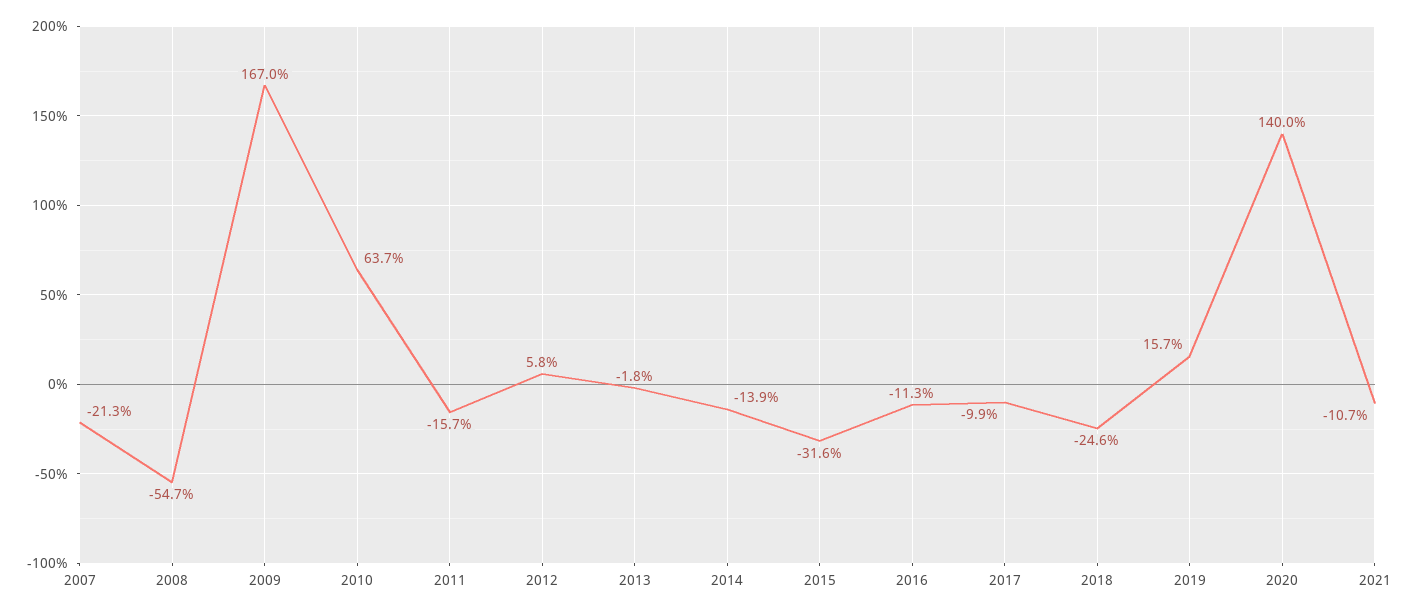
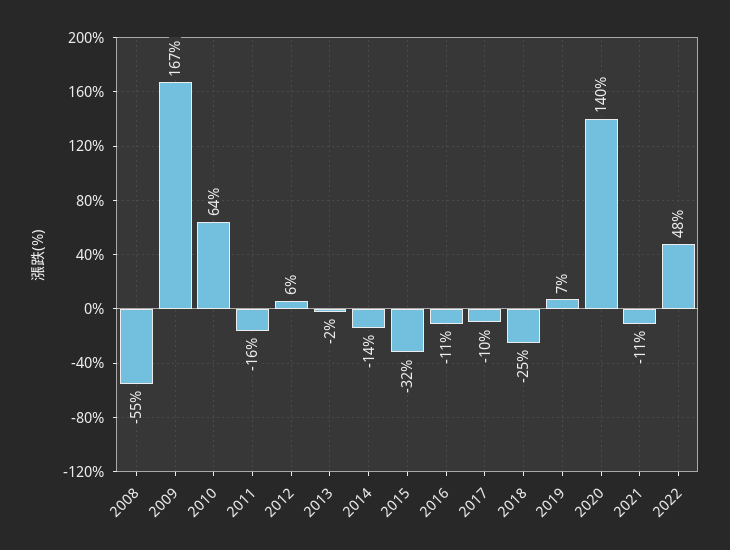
2007: -21.3 -> none
2019: 15.7 -> 7
2022: none -> 48

